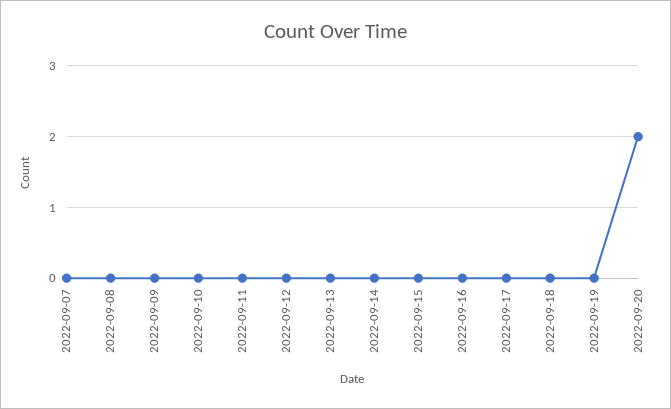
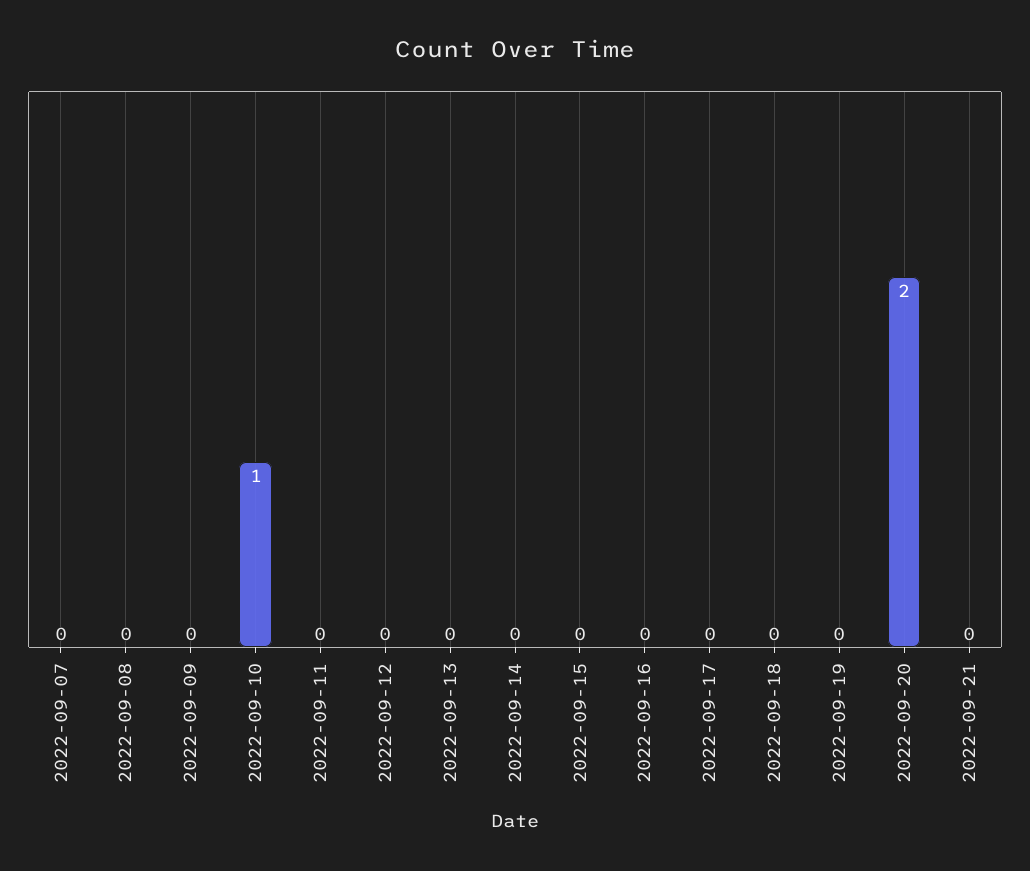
2022-09-10: 0 -> 1
2022-09-21: none -> 0

